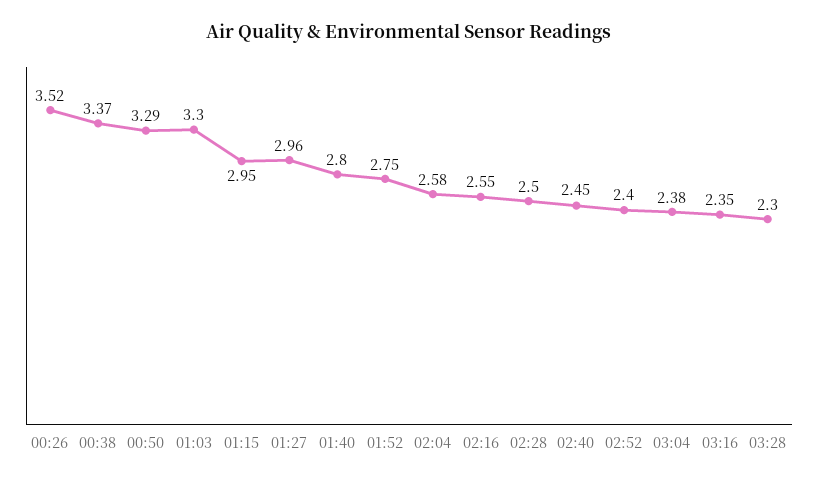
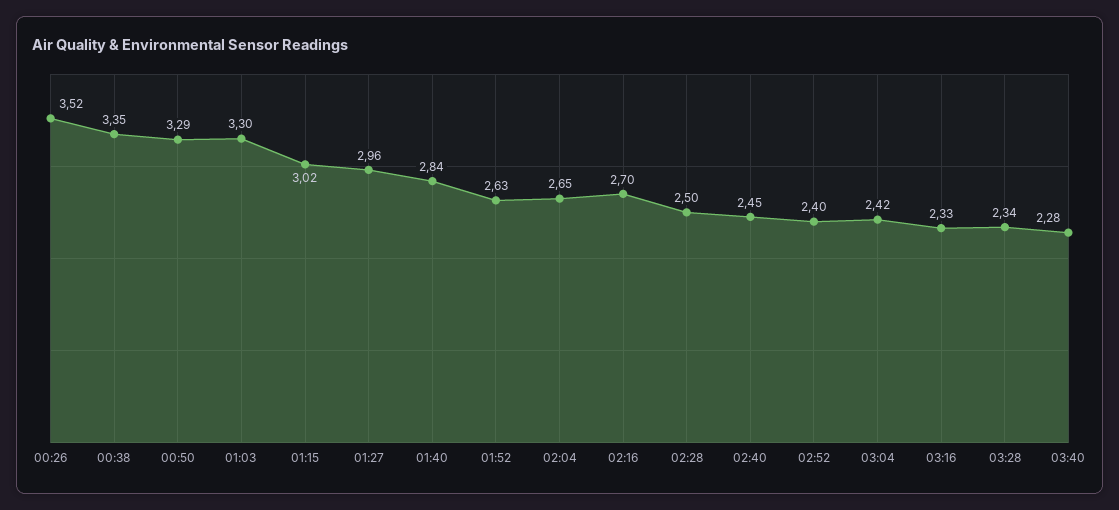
00:38: 3.37 -> 3.35
01:15: 2.95 -> 3.02
01:40: 2.8 -> 2.84
01:52: 2.75 -> 2.63
02:04: 2.58 -> 2.65
02:16: 2.55 -> 2.7
03:04: 2.38 -> 2.42
03:16: 2.35 -> 2.33
03:28: 2.3 -> 2.34
03:40: none -> 2.28

